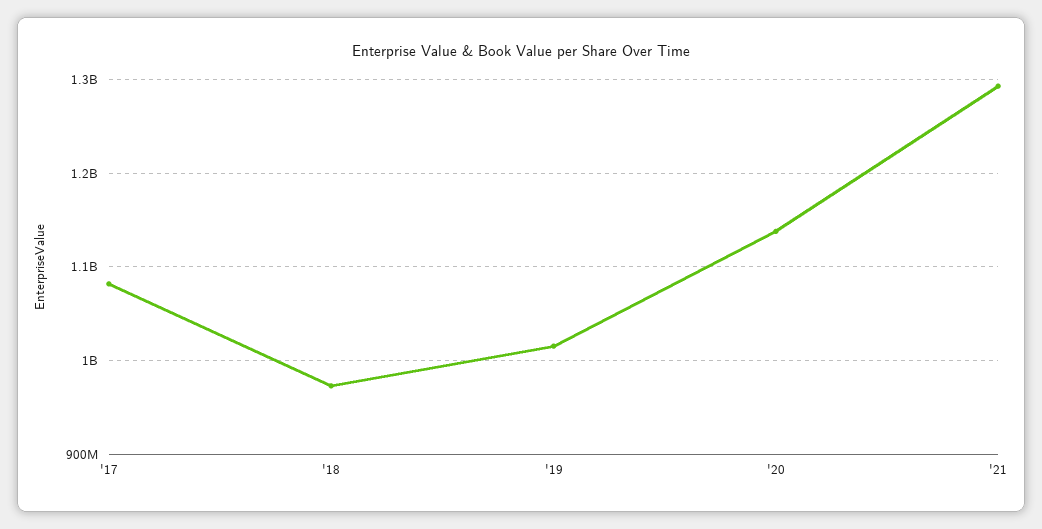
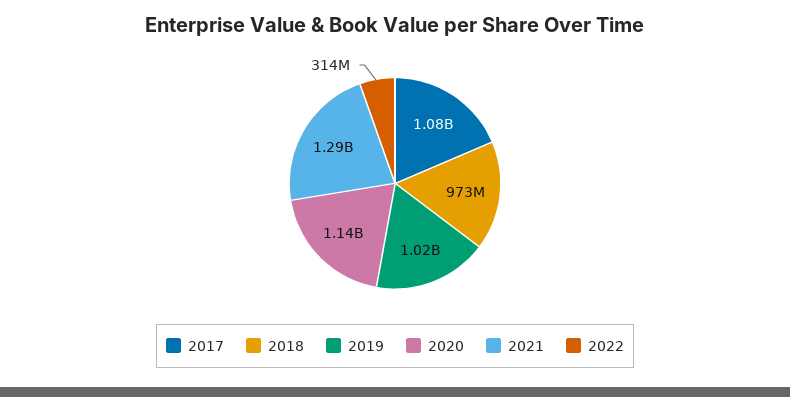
2022: none -> 314000000

